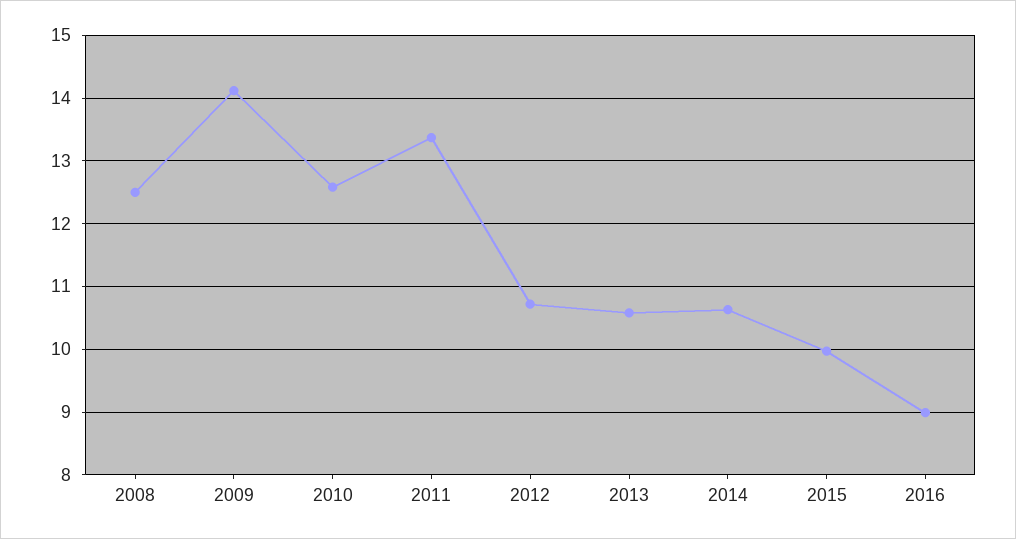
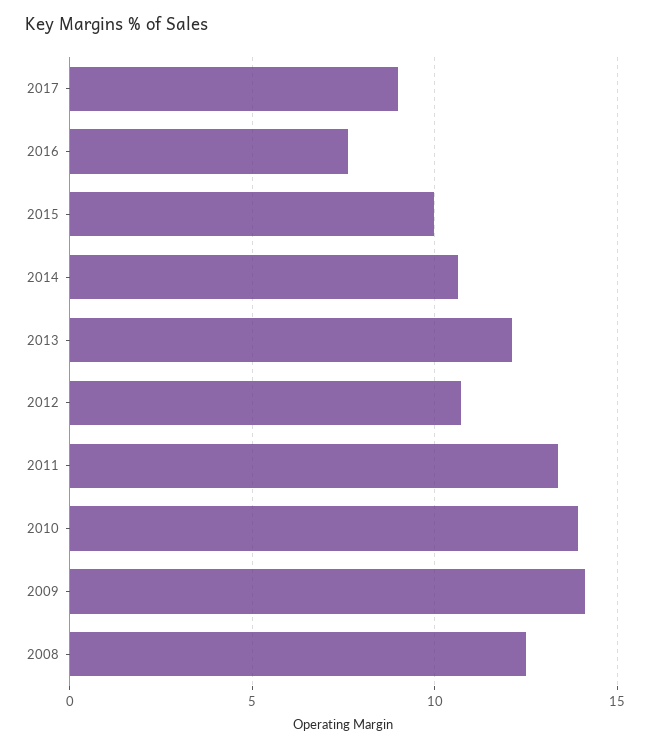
2010: 12.6 -> 14
2013: 10.6 -> 12
2016: 9 -> 7.5
2017: none -> 9

